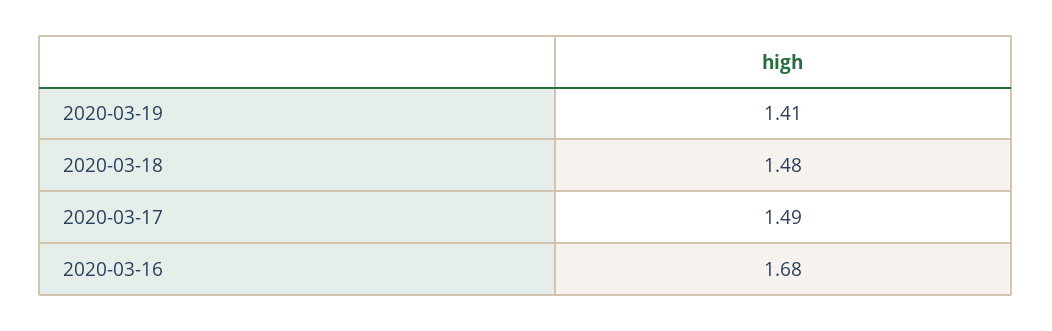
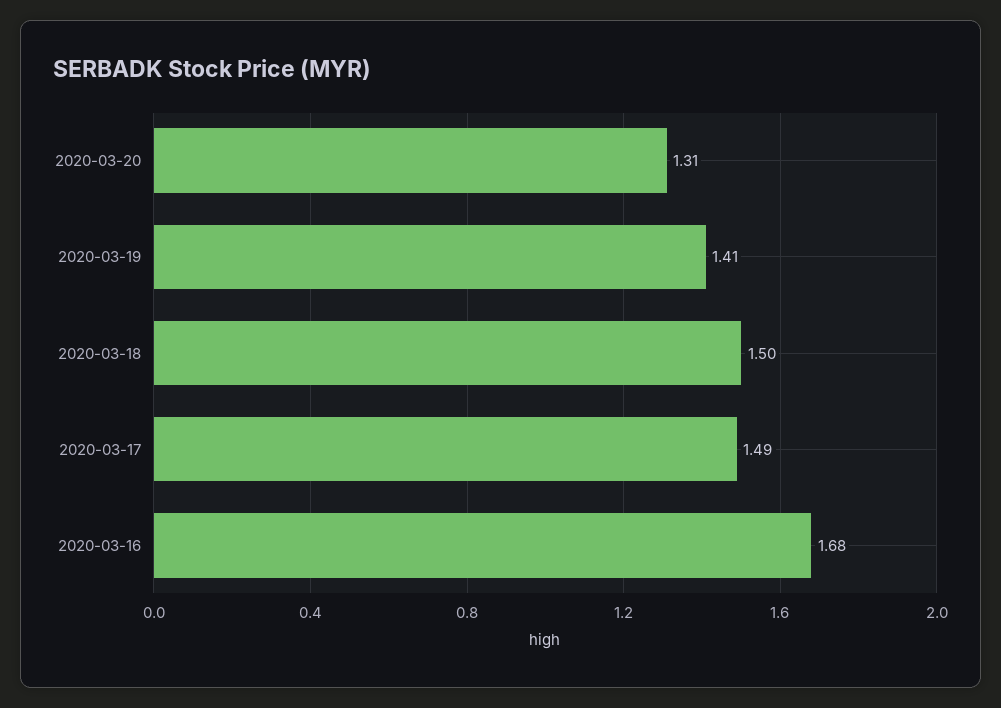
2020-03-18: 1.48 -> 1.5
2020-03-20: none -> 1.31

